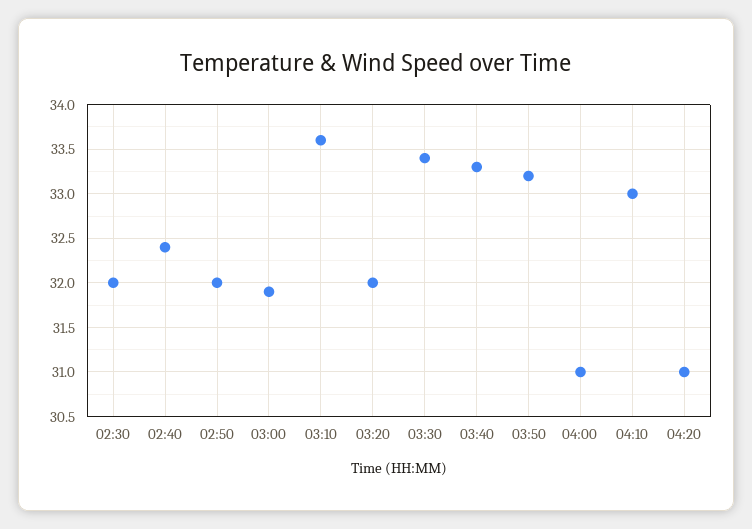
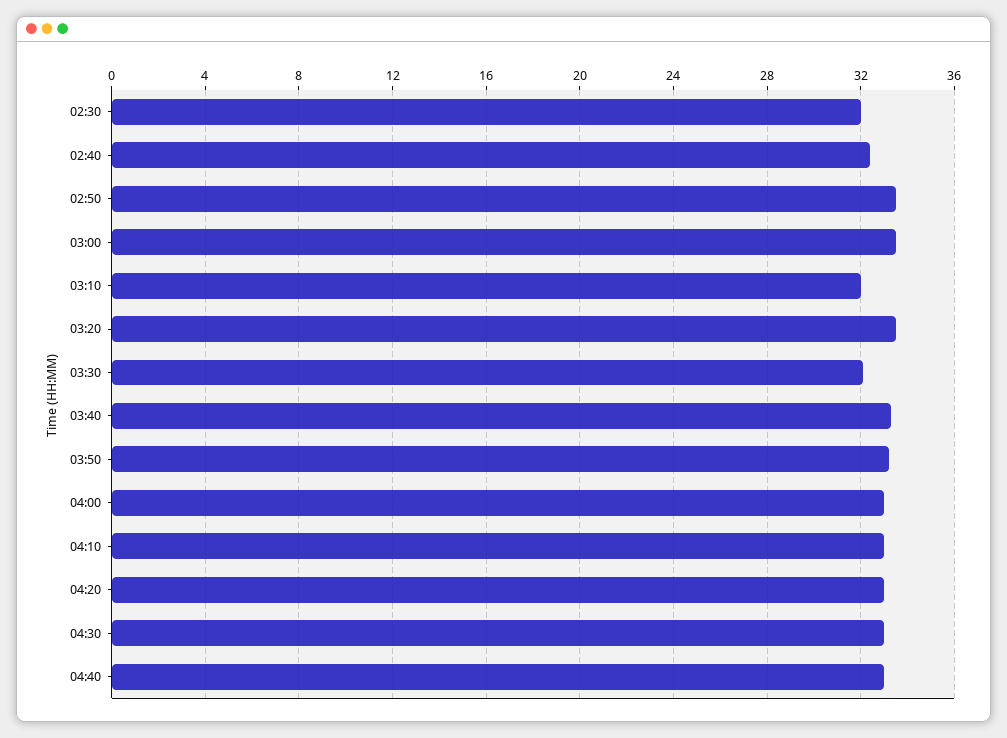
02:50: 32 -> 33.5
03:00: 31.9 -> 33.5
03:10: 33.6 -> 32
03:20: 32 -> 33.5
03:30: 33.4 -> 32
04:00: 31 -> 33
04:20: 31 -> 33
04:30: none -> 33
04:40: none -> 33

